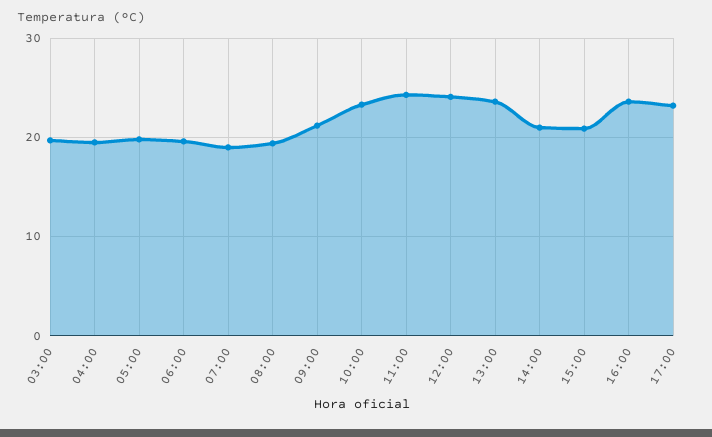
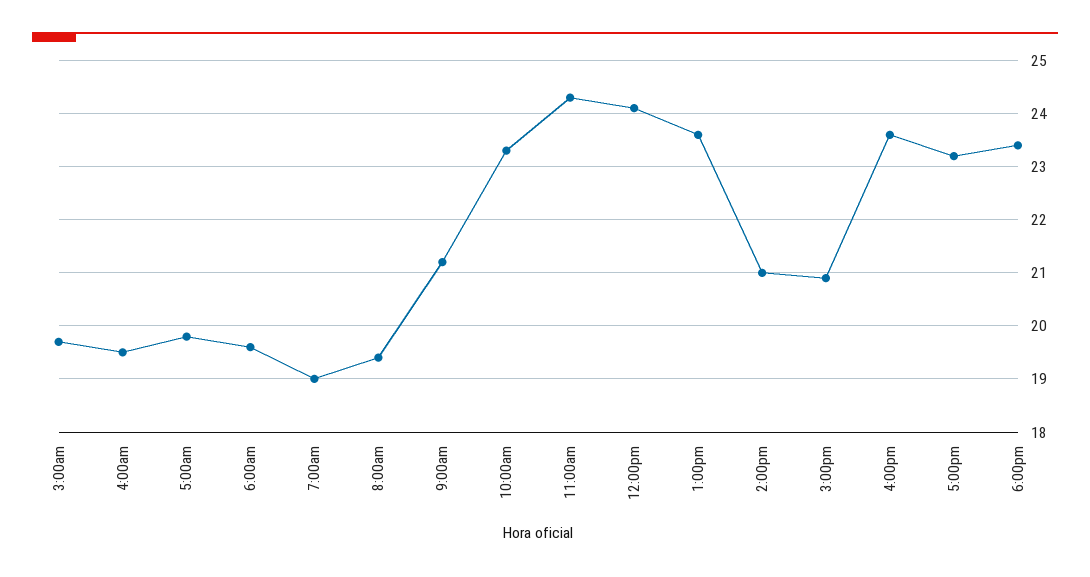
6:00pm: none -> 23.5

